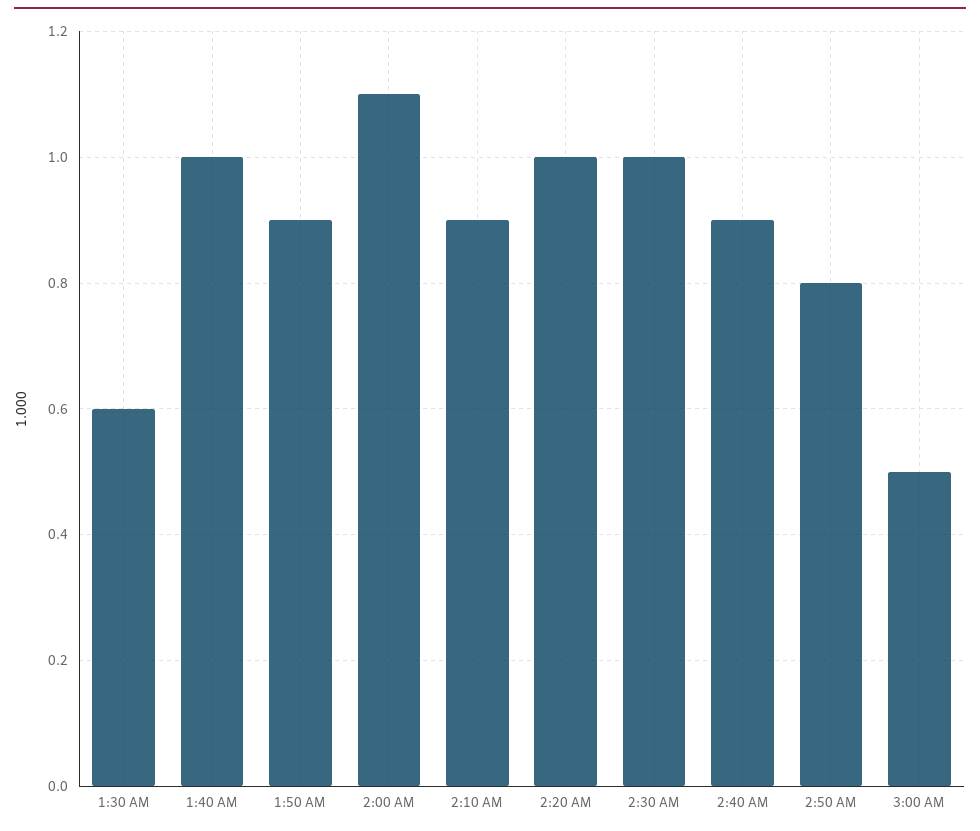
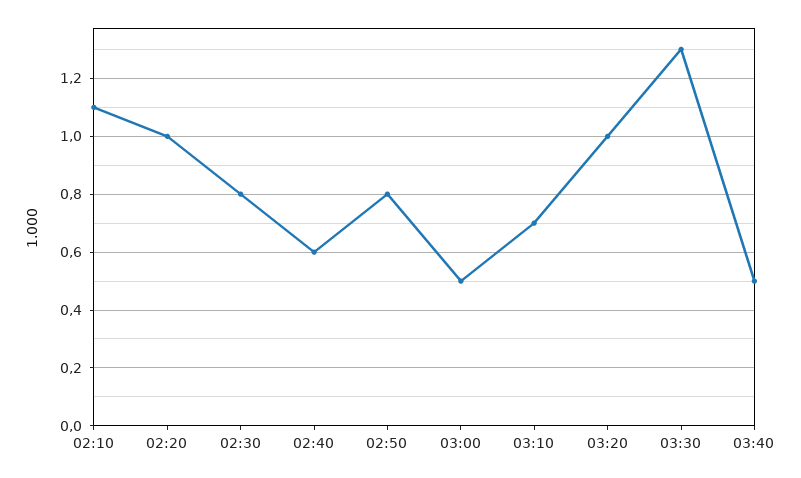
1:30 AM: 0.6 -> none
1:40 AM: 1 -> none
1:50 AM: 0.9 -> none
2:00 AM: 1.1 -> none
2:10 AM: 0.9 -> 1.1
2:30 AM: 1 -> 0.8
2:40 AM: 0.9 -> 0.6
03:10: none -> 0.7
03:20: none -> 1
03:30: none -> 1.3
03:40: none -> 0.5

